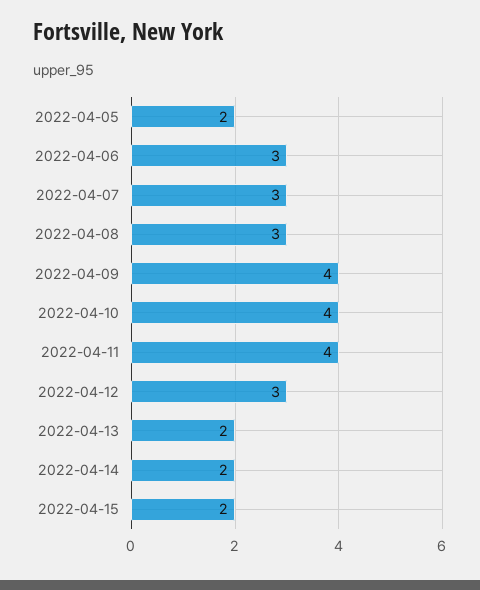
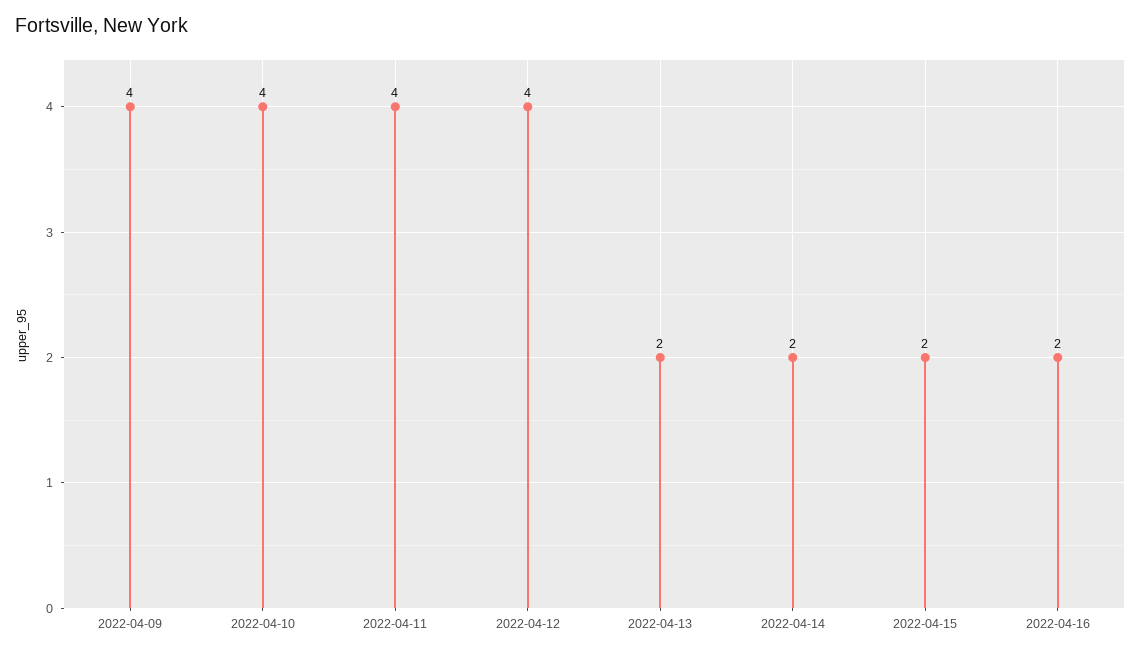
2022-04-05: 2 -> none
2022-04-06: 3 -> none
2022-04-07: 3 -> none
2022-04-08: 3 -> none
2022-04-12: 3 -> 4
2022-04-16: none -> 2

